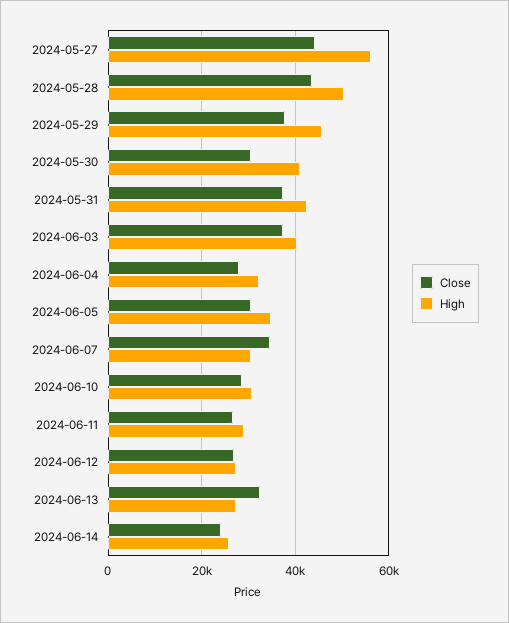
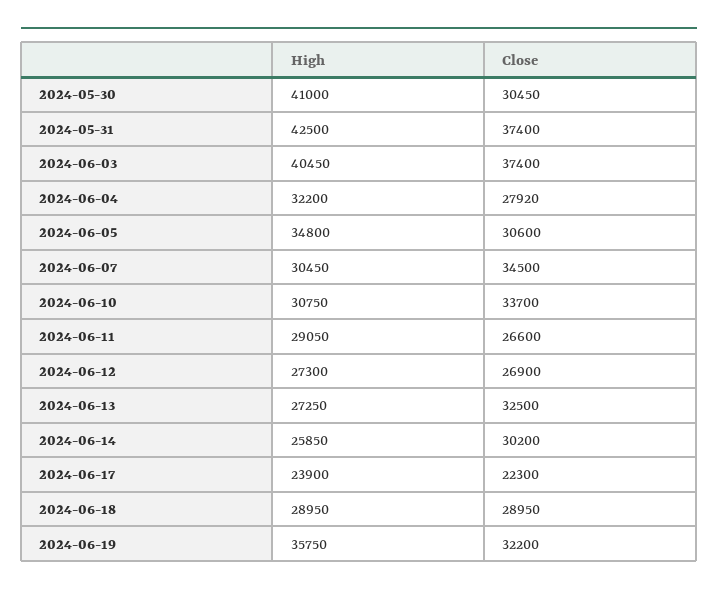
Close, 2024-05-27: 44000 -> none
High, 2024-05-27: 56000 -> none
Close, 2024-05-28: 44000 -> none
High, 2024-05-28: 50000 -> none
Close, 2024-05-29: 38000 -> none
High, 2024-05-29: 46000 -> none
Close, 2024-06-10: 28000 -> 33700
Close, 2024-06-14: 24000 -> 30200
High, 2024-06-17: none -> 23900
Close, 2024-06-17: none -> 22300
High, 2024-06-18: none -> 28950
Close, 2024-06-18: none -> 28950
High, 2024-06-19: none -> 35750
Close, 2024-06-19: none -> 32200

